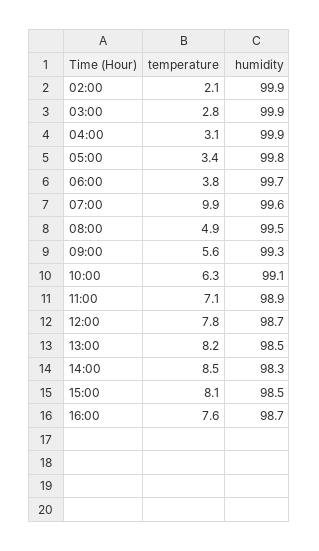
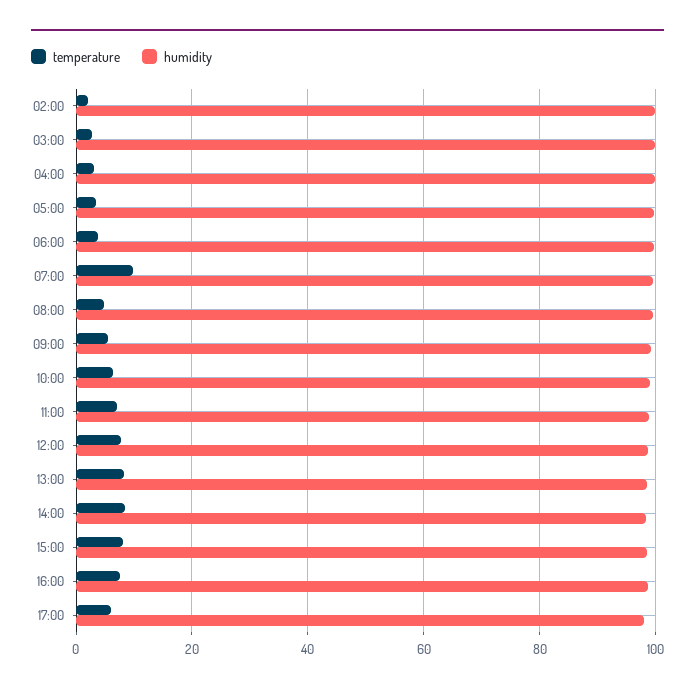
temperature, 17:00: none -> 6
humidity, 17:00: none -> 98

